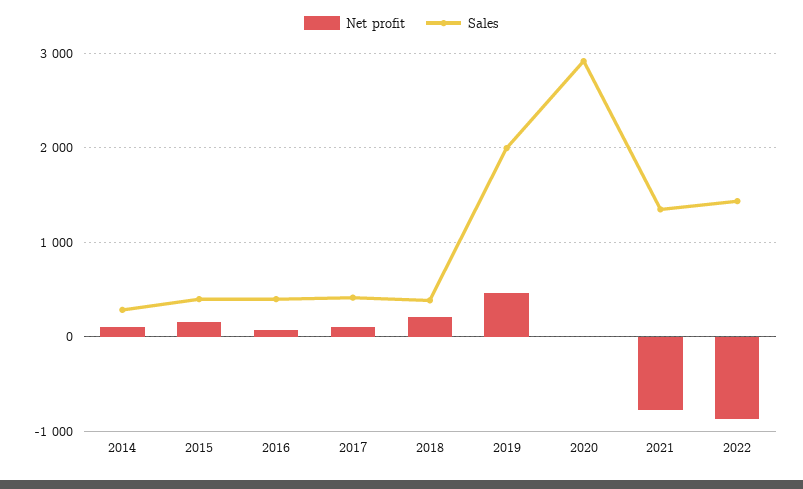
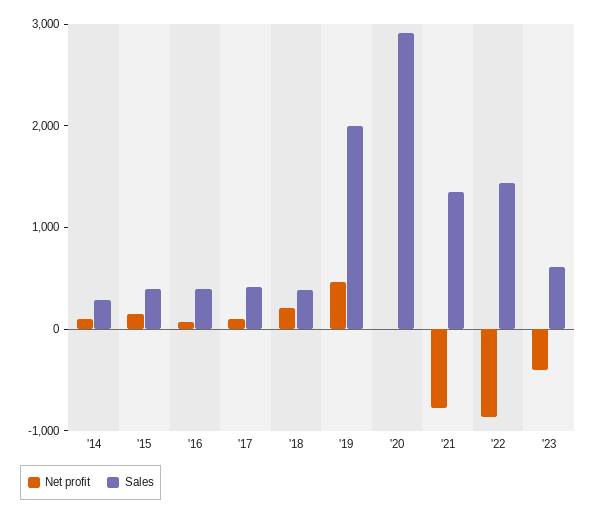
Net profit, '23: none -> -400
Sales, '23: none -> 600

